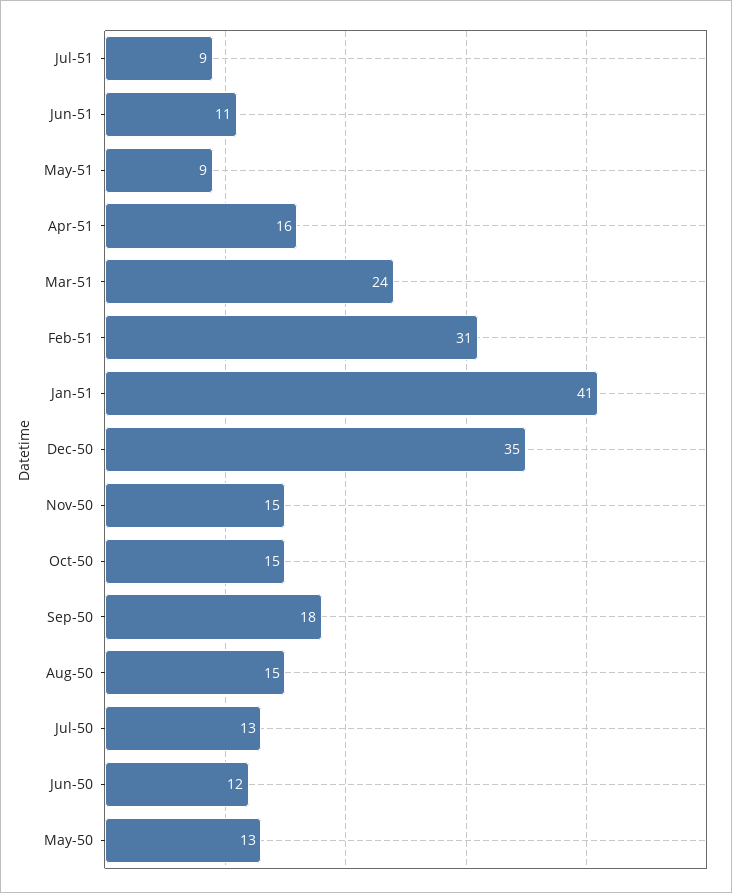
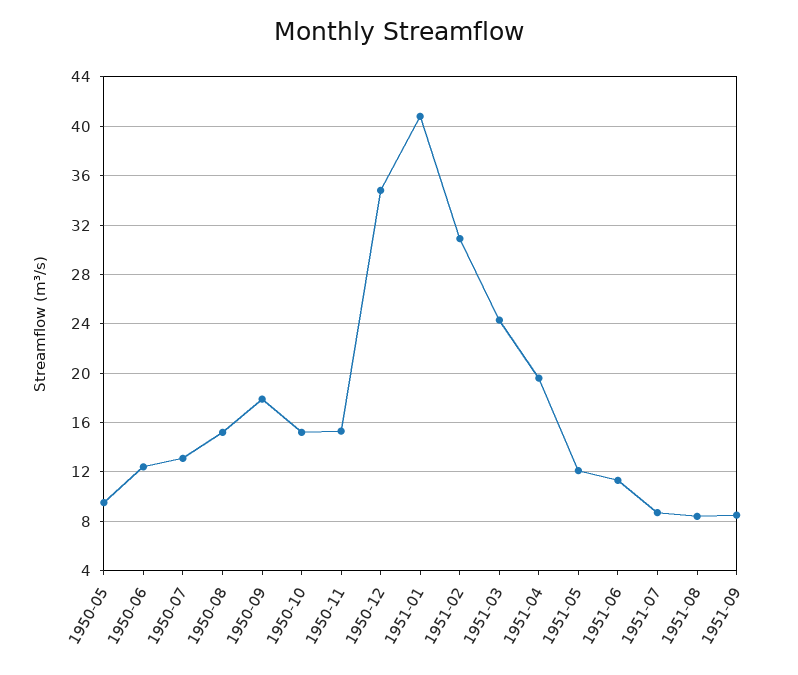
May-51: 9 -> 12
Apr-51: 16 -> 19.5
May-50: 13 -> 9.5
1951-08: none -> 8.5
1951-09: none -> 8.5

